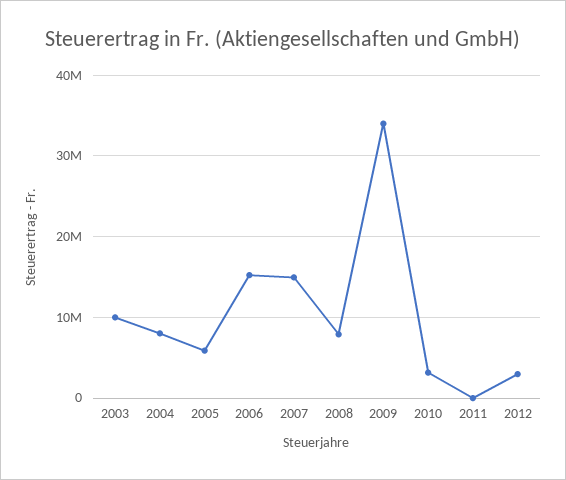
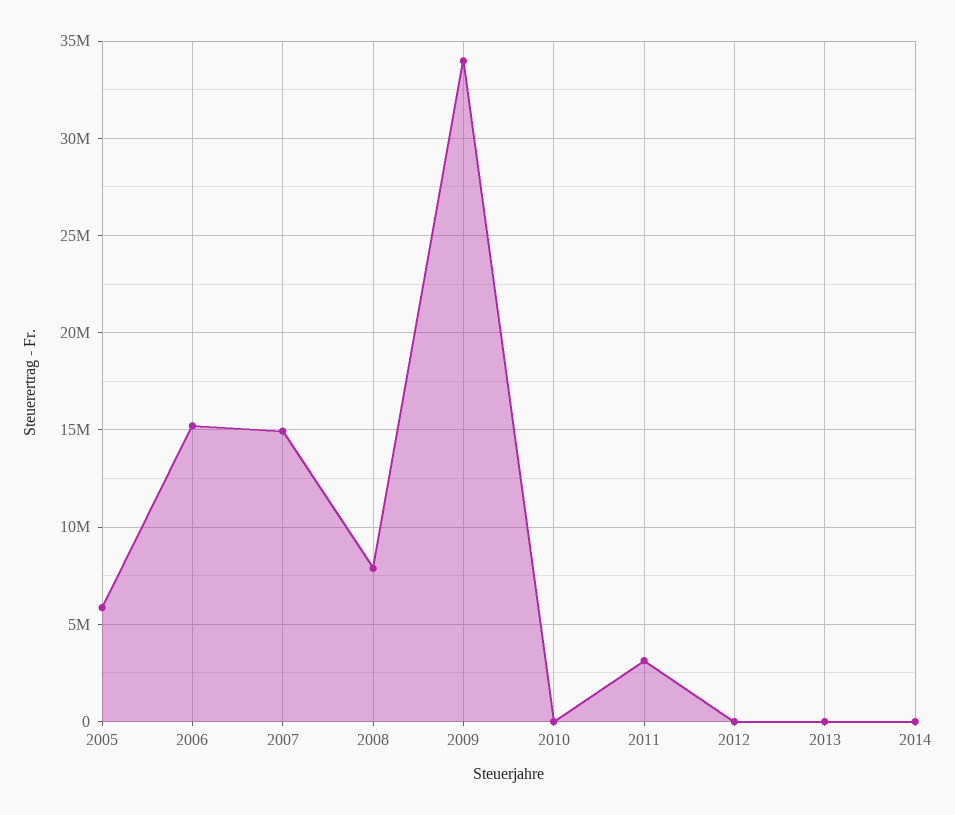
2003: 10000000 -> none
2004: 8000000 -> none
2010: 3000000 -> 0
2011: 0 -> 3000000
2012: 3000000 -> 0
2013: none -> 0
2014: none -> 0

